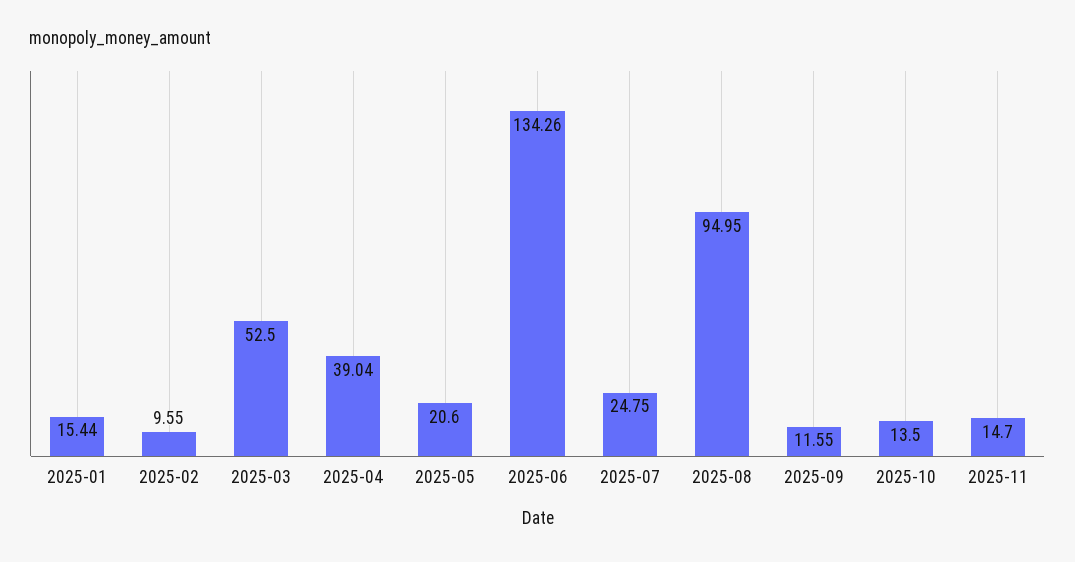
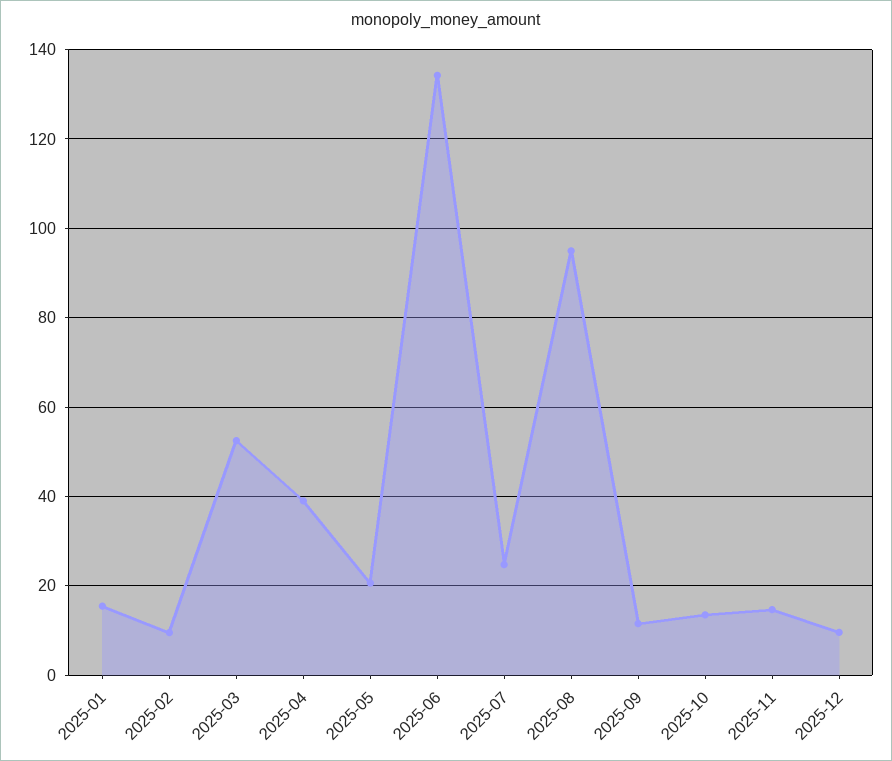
2025-12: none -> 10

